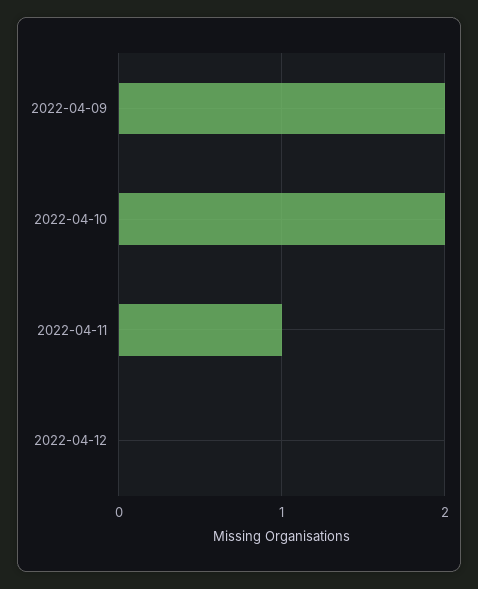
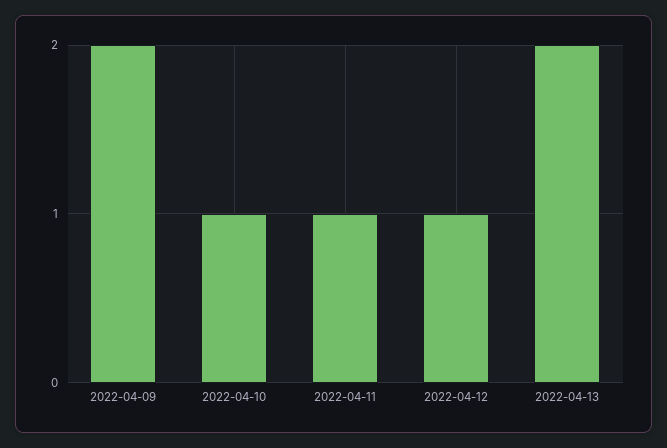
2022-04-10: 2 -> 1
2022-04-12: 0 -> 1
2022-04-13: none -> 2

